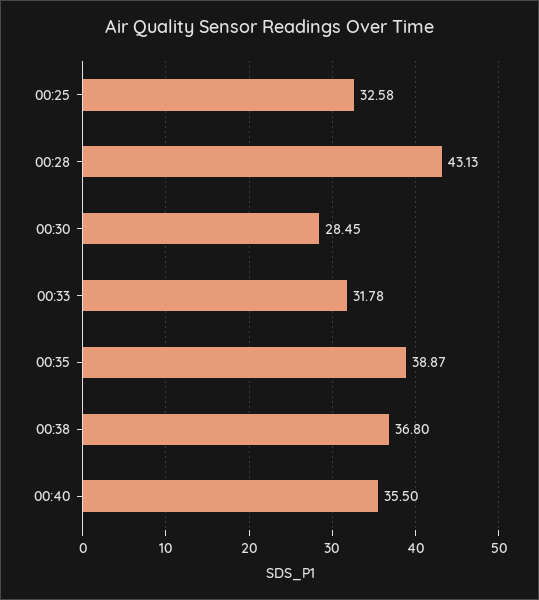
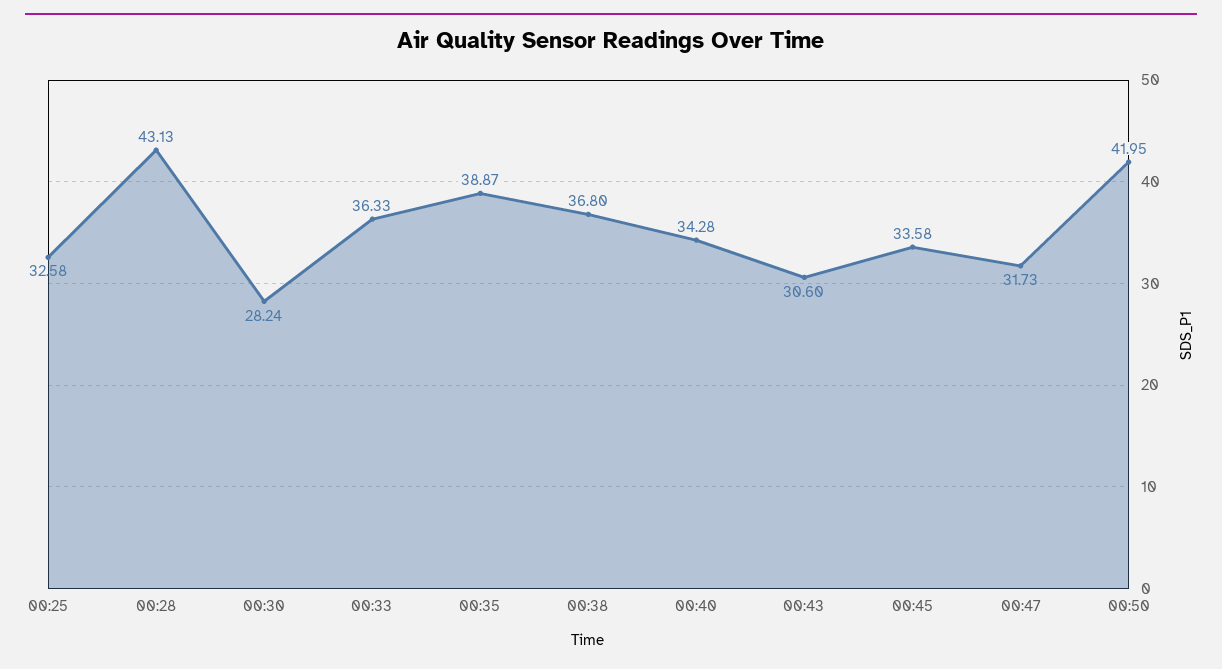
00:30: 28.45 -> 28.24
00:33: 31.78 -> 36.33
00:40: 35.5 -> 34.28
00:43: none -> 30.6
00:45: none -> 33.58
00:47: none -> 31.73
00:50: none -> 41.95

